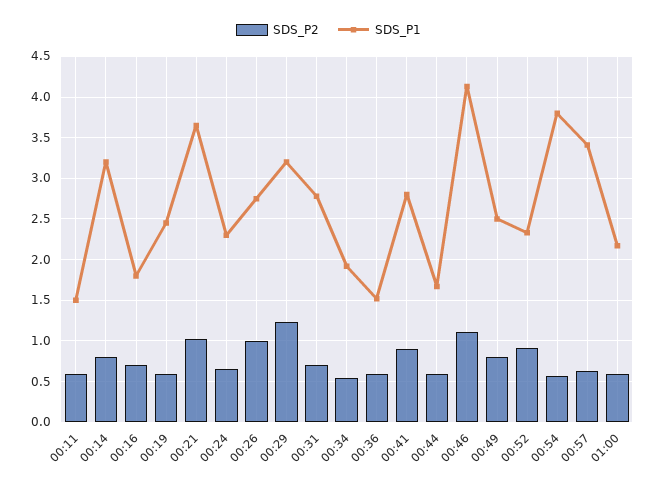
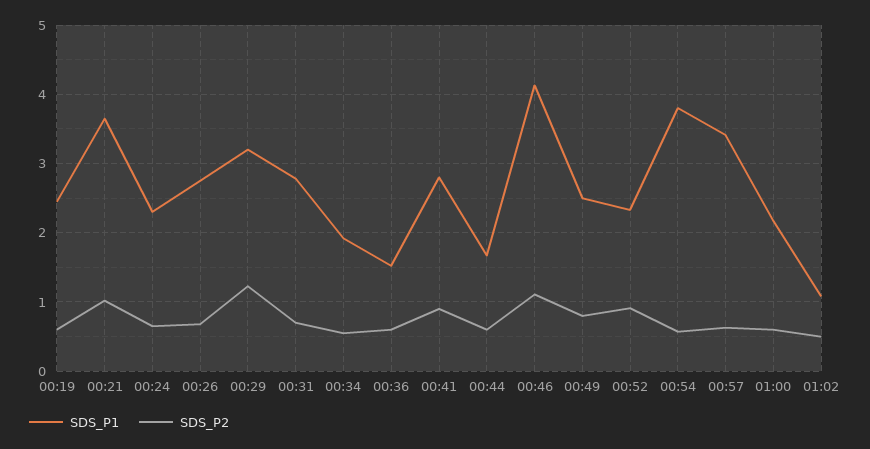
SDS_P2, 00:11: 0.6 -> none
SDS_P1, 00:11: 1.5 -> none
SDS_P2, 00:14: 0.8 -> none
SDS_P1, 00:14: 3.2 -> none
SDS_P2, 00:16: 0.7 -> none
SDS_P1, 00:16: 1.8 -> none
SDS_P2, 00:26: 1 -> 0.7
SDS_P1, 01:02: none -> 1.1
SDS_P2, 01:02: none -> 0.5

